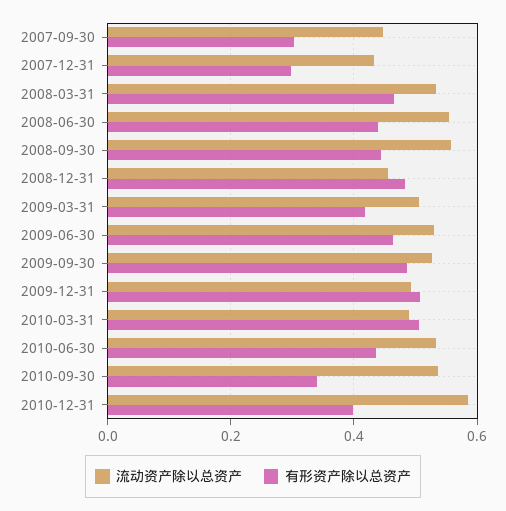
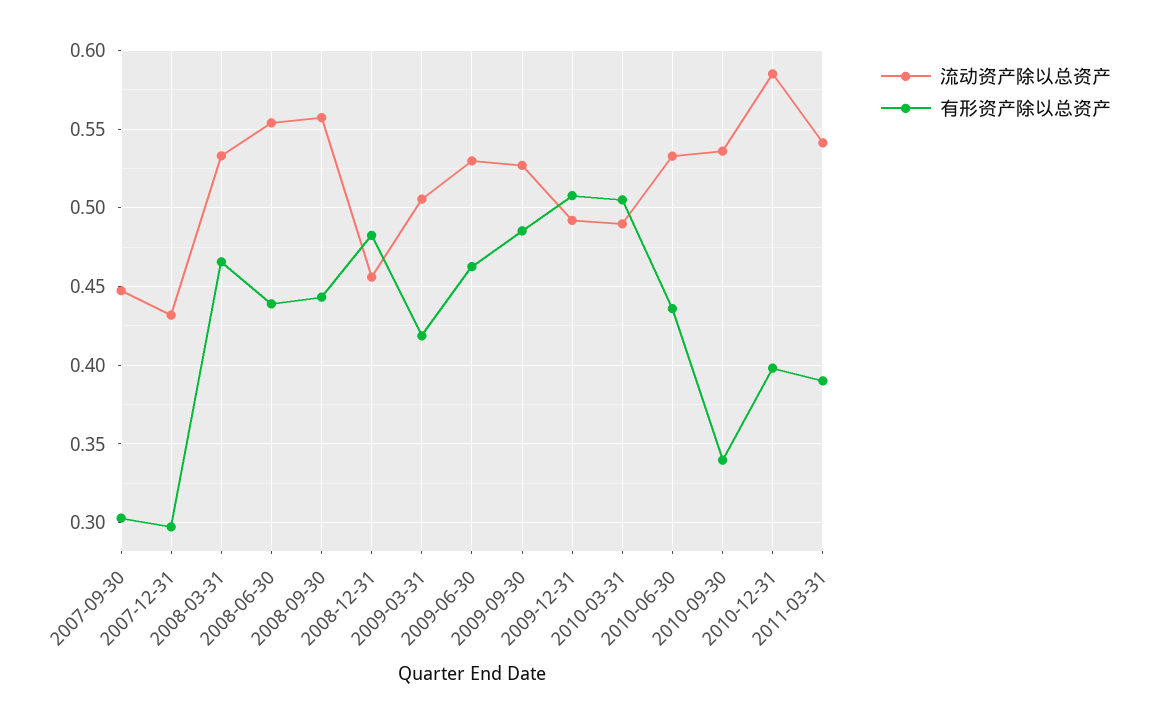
流动资产除以总资产, 2011-03-31: none -> 0.54
有形资产除以总资产, 2011-03-31: none -> 0.39

